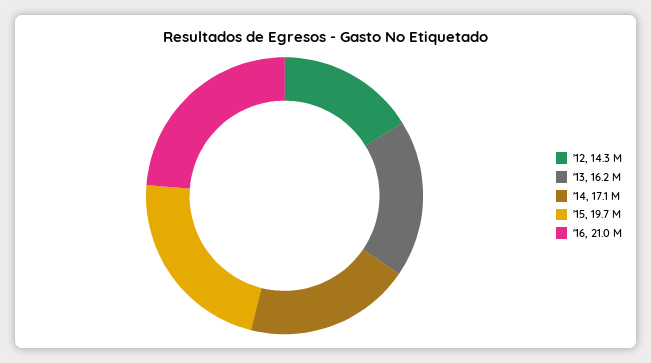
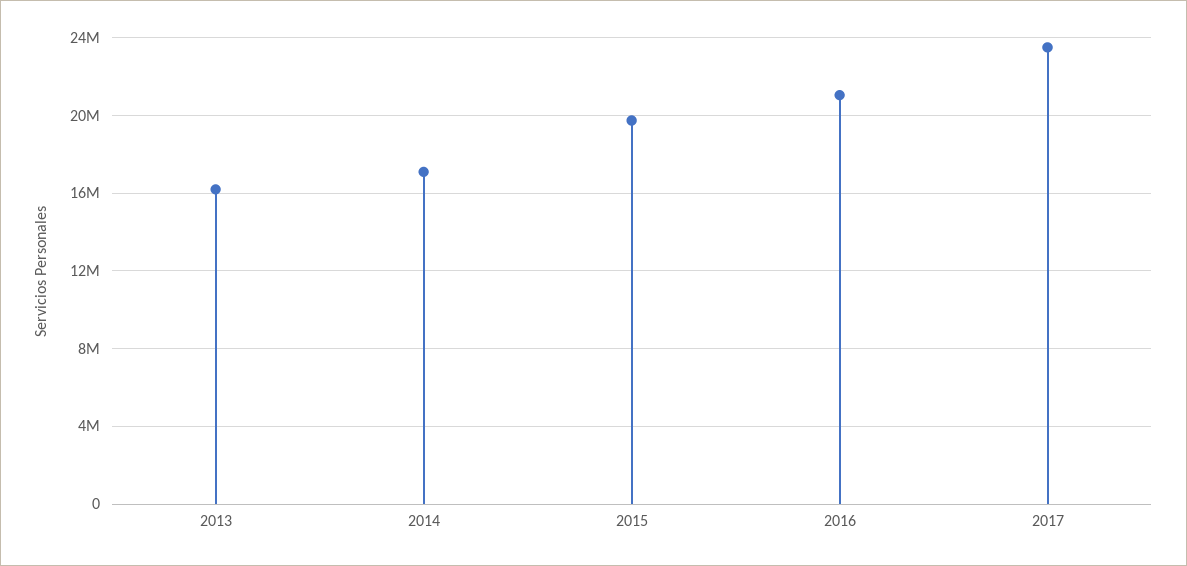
'12: 14300000 -> none
2017: none -> 23500000

